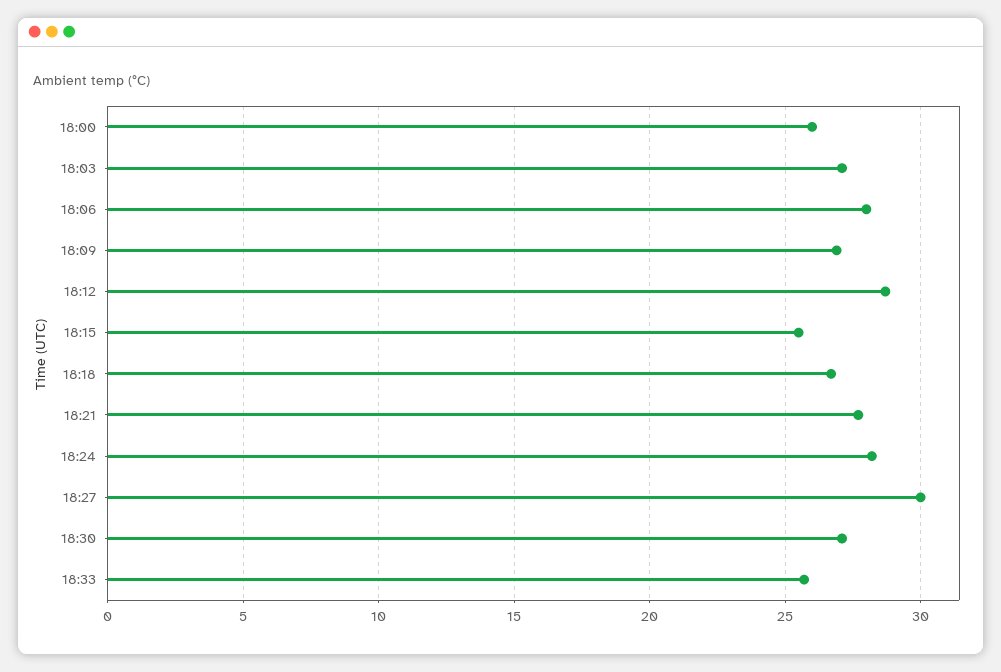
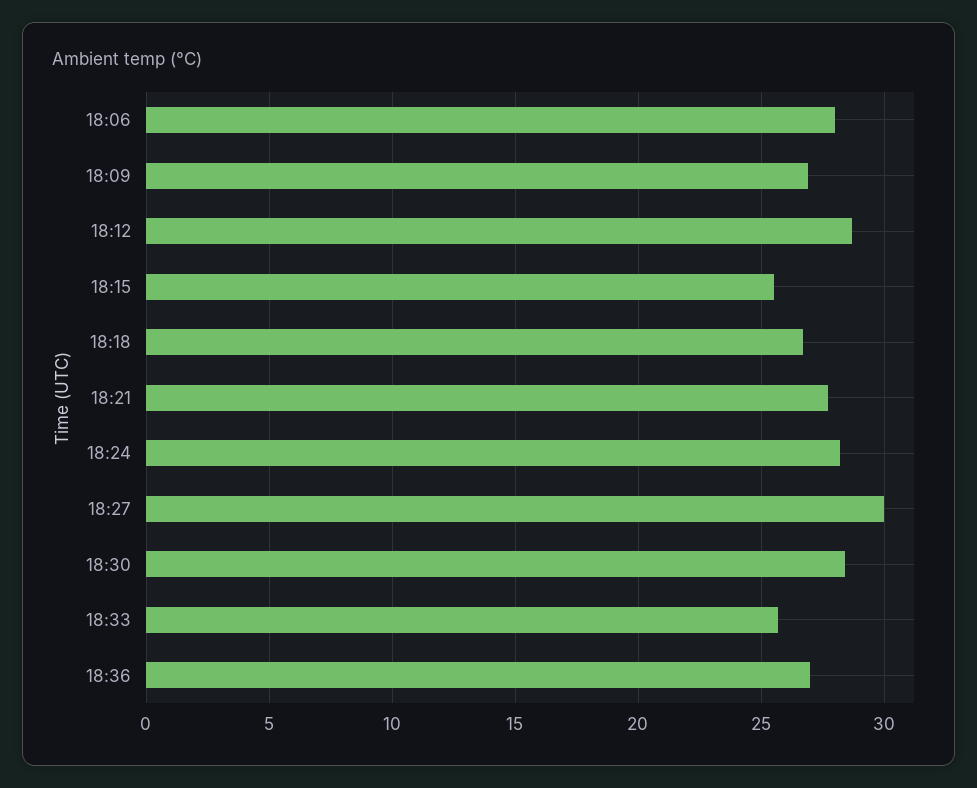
18:00: 26 -> none
18:03: 27 -> none
18:30: 27 -> 28.5
18:36: none -> 27

